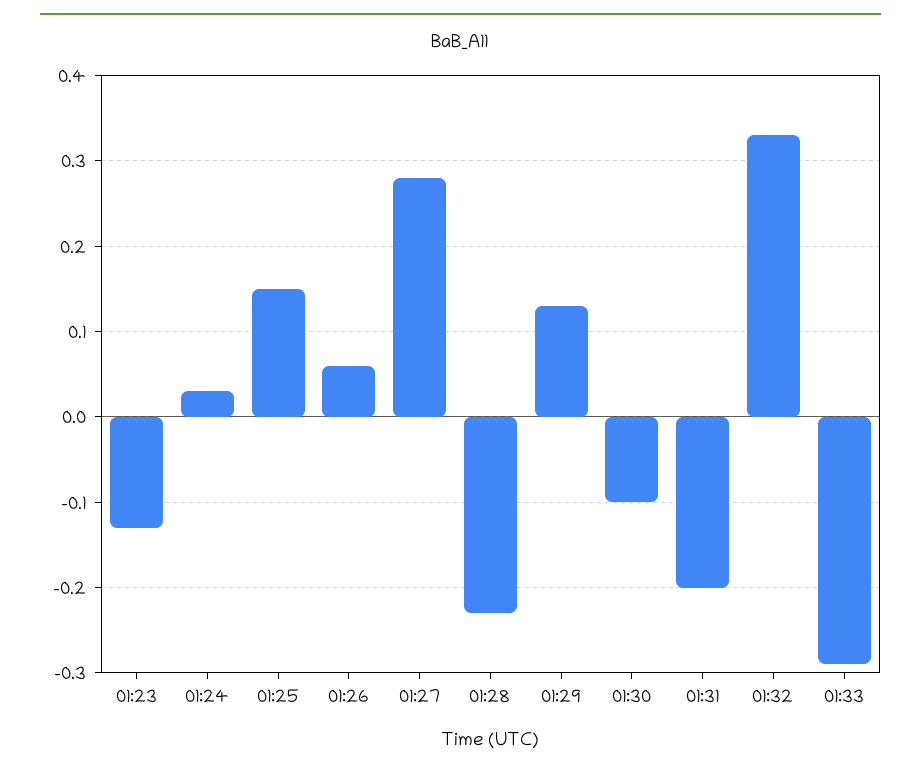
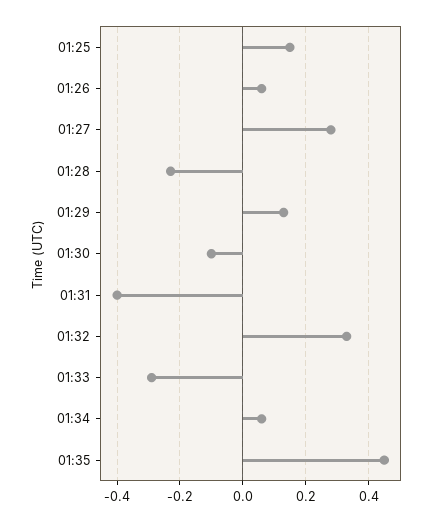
01:23: -0.13 -> none
01:24: 0.03 -> none
01:31: -0.2 -> -0.4
01:34: none -> 0.05
01:35: none -> 0.45

